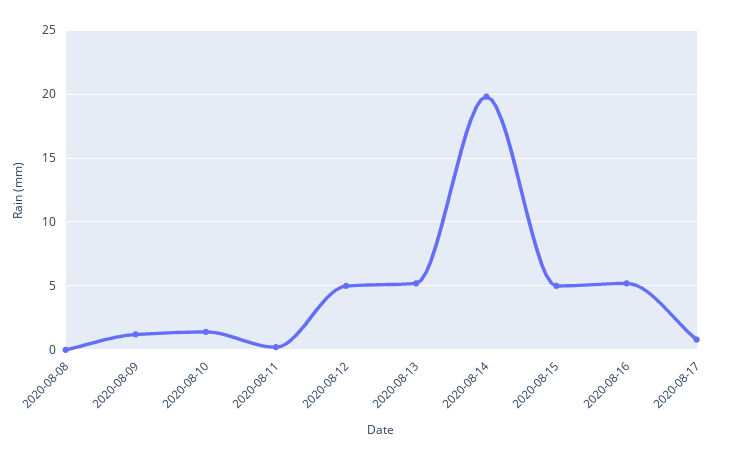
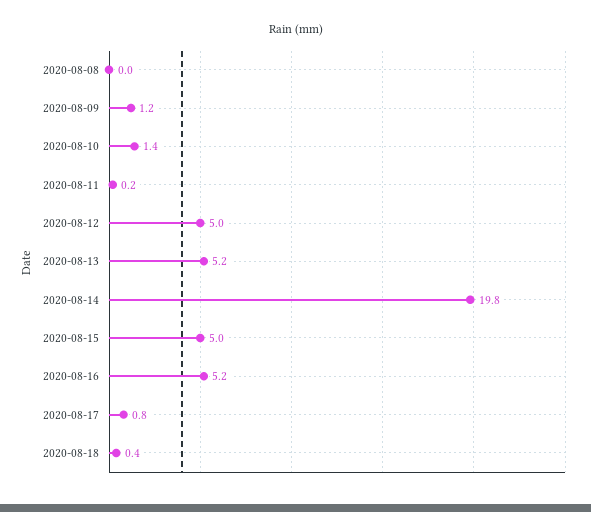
2020-08-18: none -> 0.4

